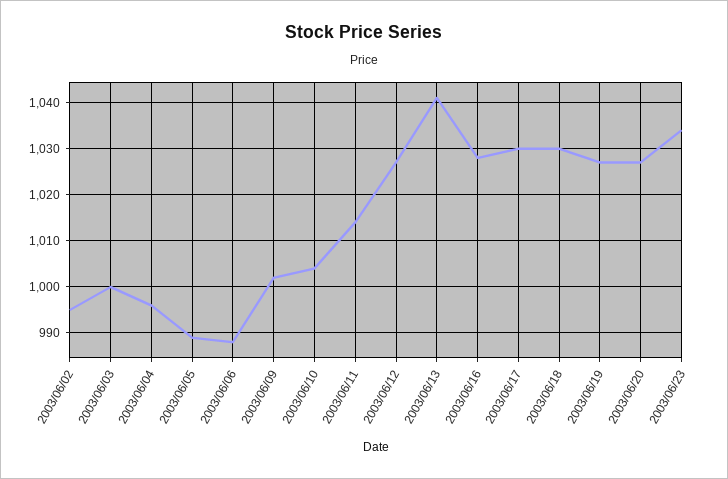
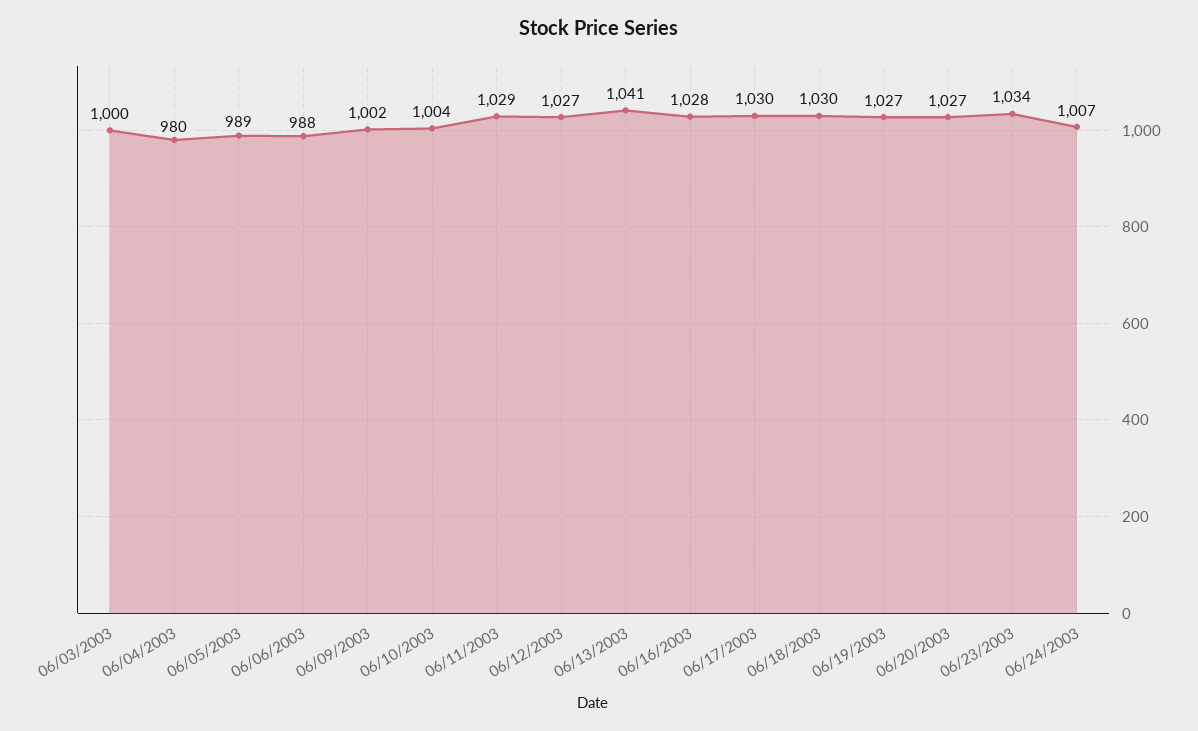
2003/06/02: 995 -> none
2003/06/04: 995 -> 980
2003/06/11: 1015 -> 1029
06/24/2003: none -> 1007

